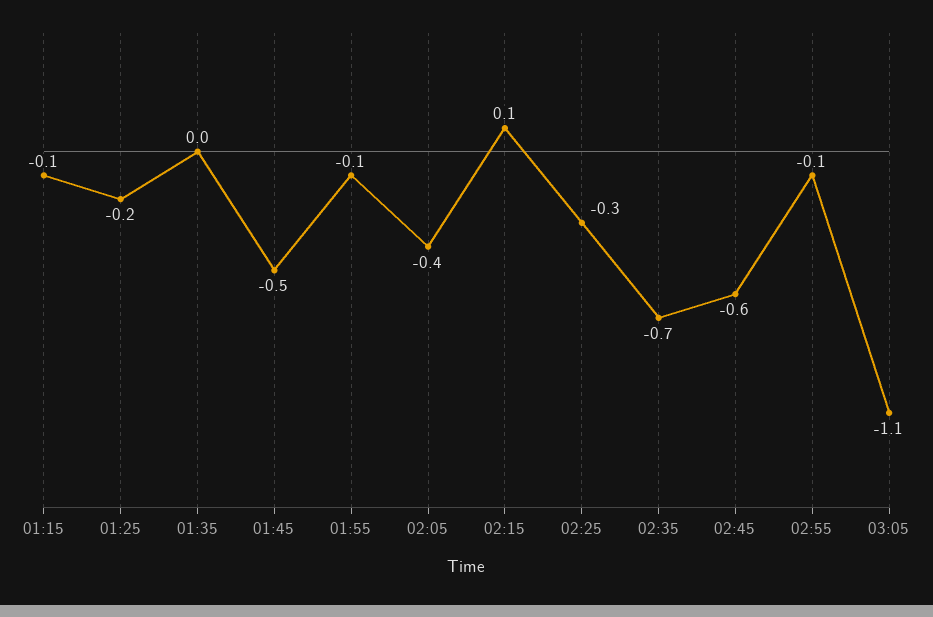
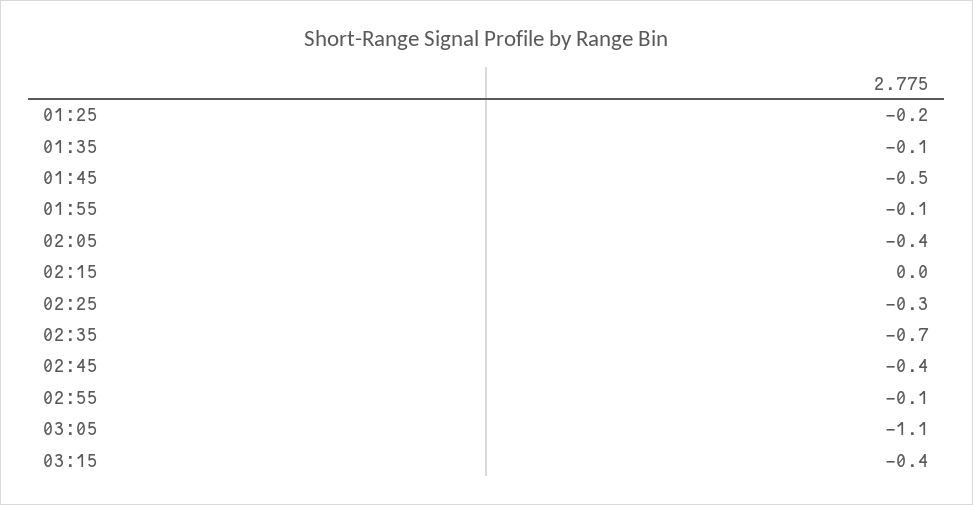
01:15: -0.1 -> none
01:35: 0 -> -0.1
02:15: 0.1 -> 0
02:45: -0.6 -> -0.4
03:15: none -> -0.4

